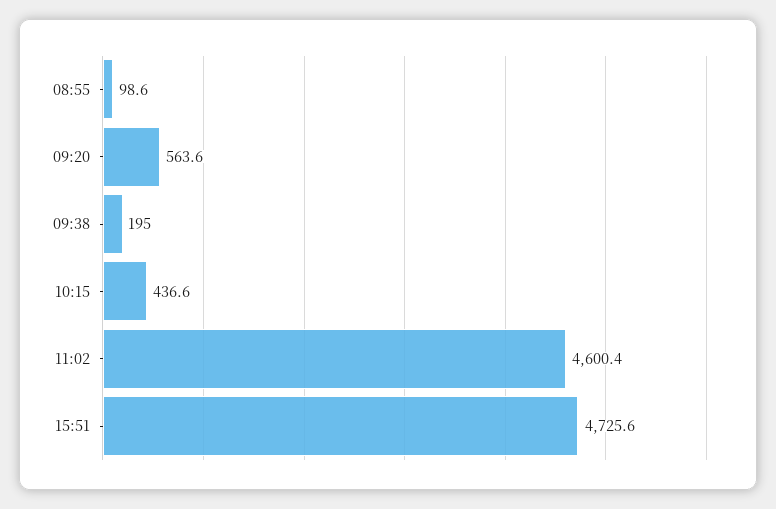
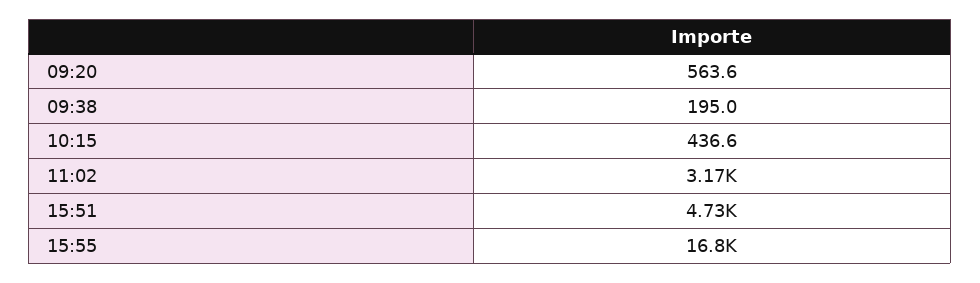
08:55: 98.6 -> none
11:02: 4600.4 -> 3170
15:55: none -> 16800

